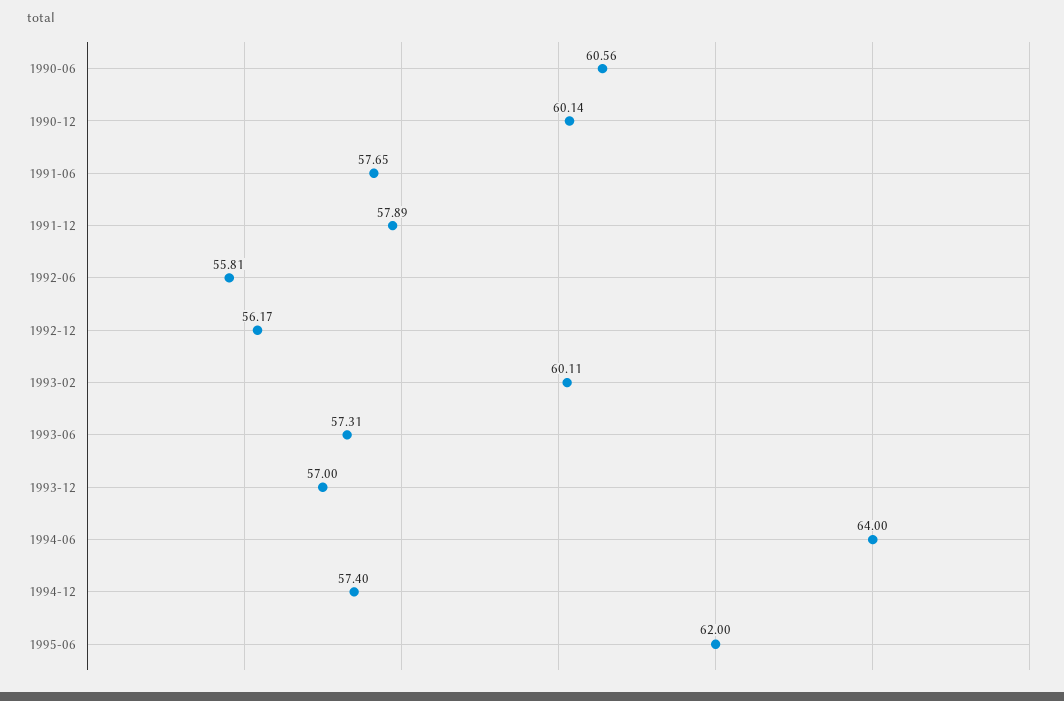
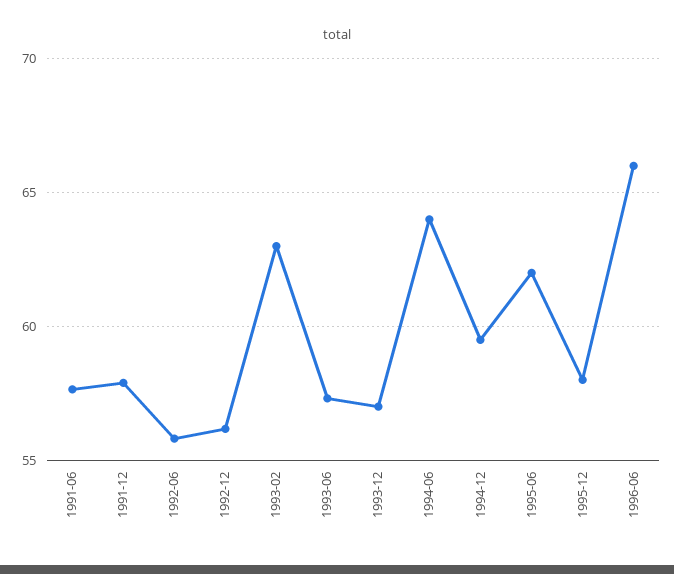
1990-06: 60.56 -> none
1990-12: 60.14 -> none
1993-02: 60.11 -> 63
1994-12: 57.4 -> 59.5
1995-12: none -> 58
1996-06: none -> 66

